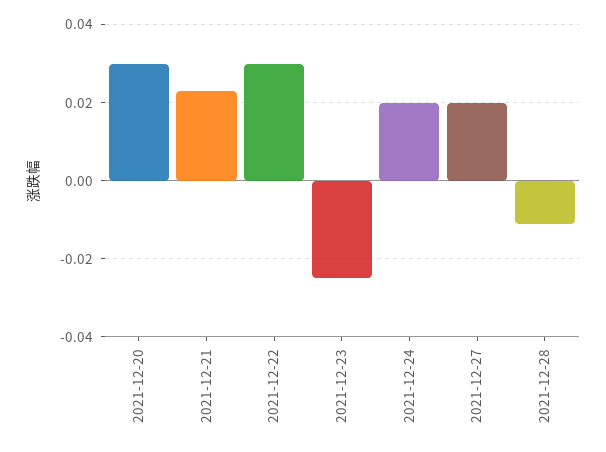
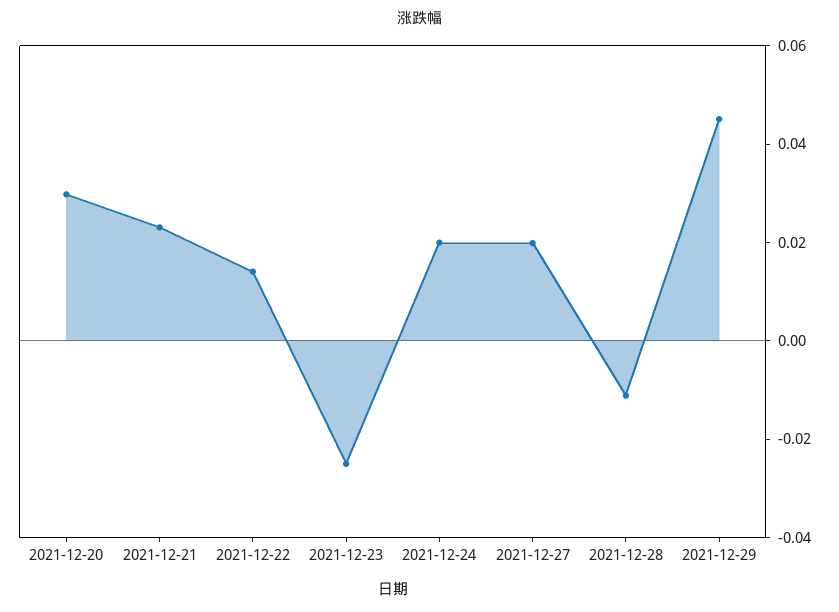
2021-12-22: 0.03 -> 0.015
2021-12-29: none -> 0.045

